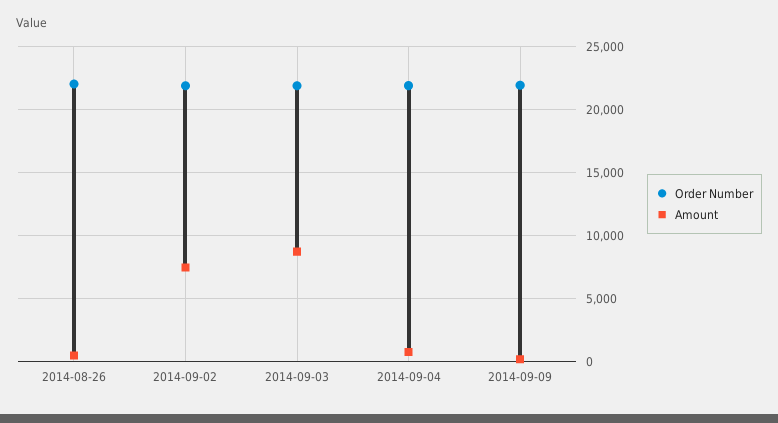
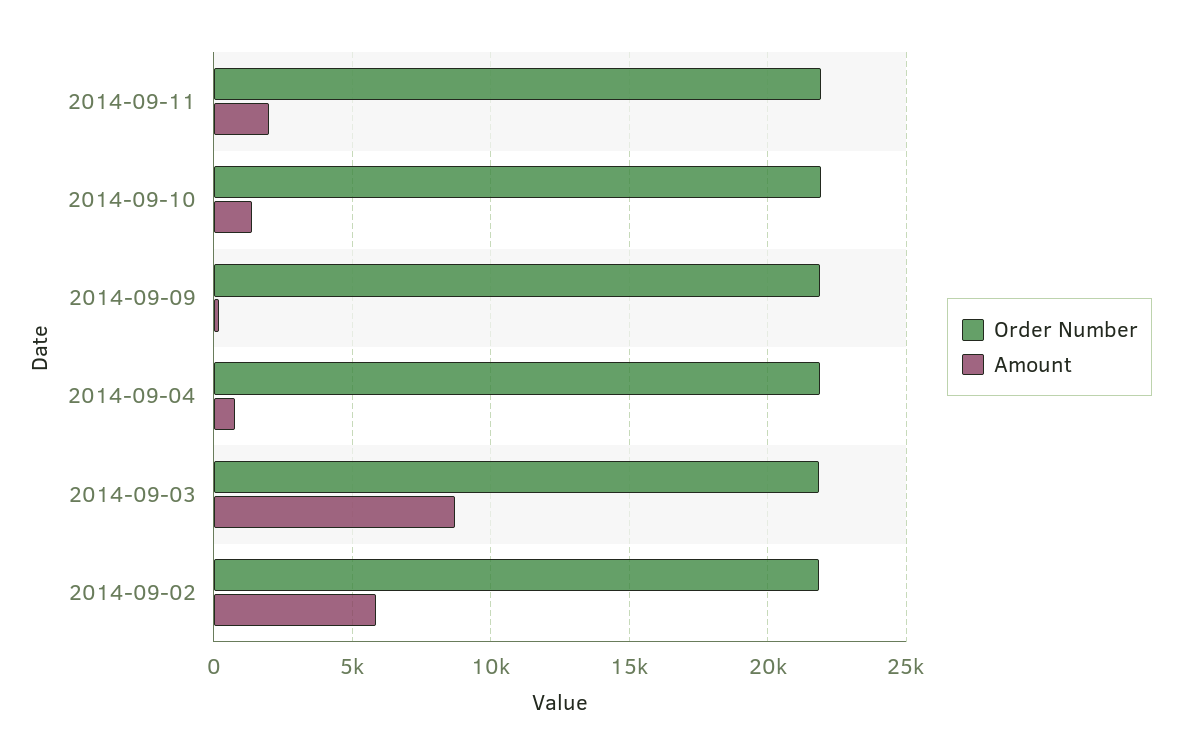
Order Number, 2014-08-26: 22000 -> none
Amount, 2014-08-26: 500 -> none
Amount, 2014-09-02: 7500 -> 6000
Order Number, 2014-09-11: none -> 22000
Amount, 2014-09-11: none -> 2000
Order Number, 2014-09-10: none -> 22000
Amount, 2014-09-10: none -> 1500

